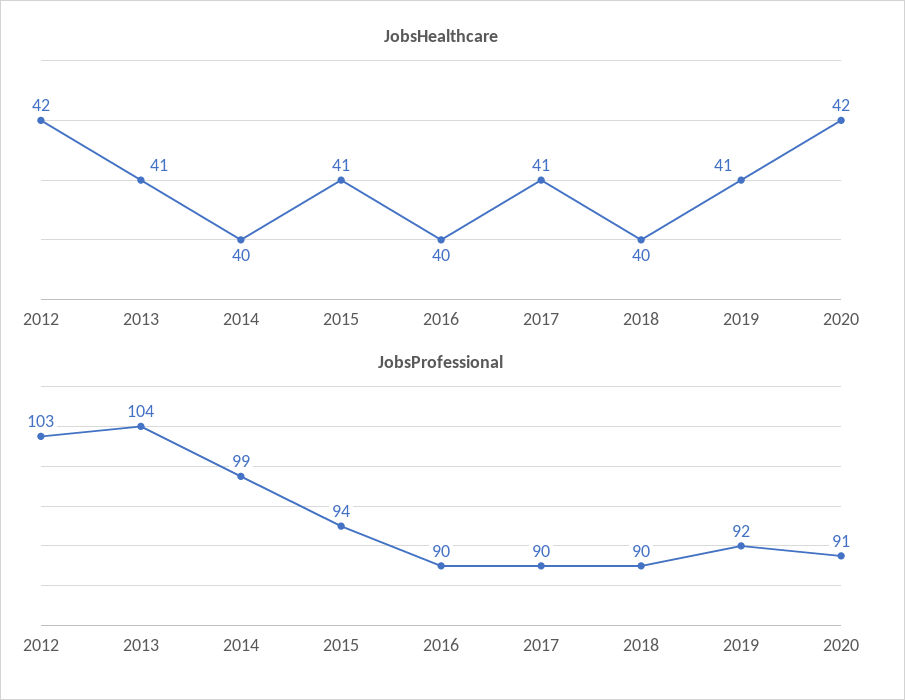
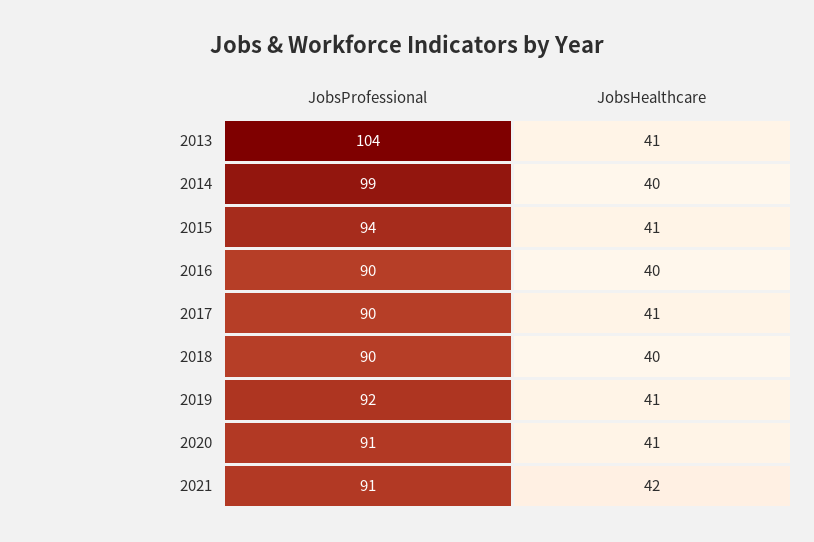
JobsHealthcare, 2012: 42 -> none
JobsHealthcare, 2020: 42 -> 41
JobsProfessional, 2012: 103 -> none
JobsProfessional, 2021: none -> 91
JobsHealthcare, 2021: none -> 42

